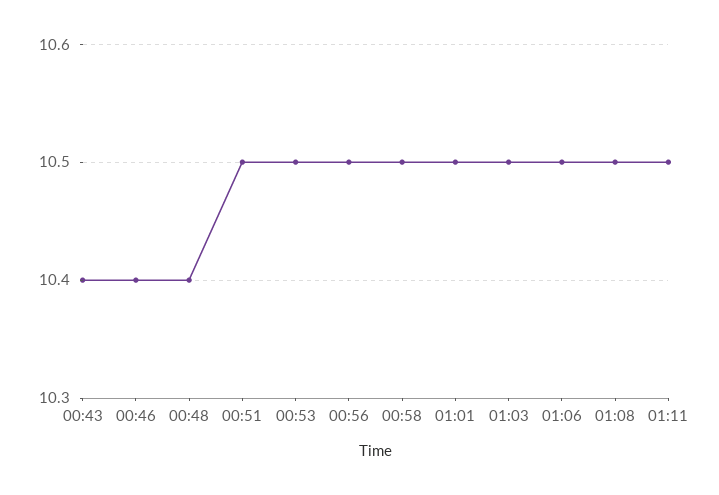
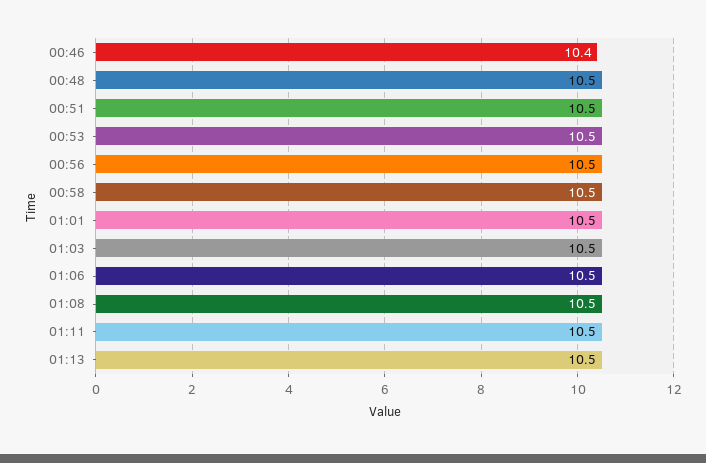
00:43: 10.4 -> none
00:48: 10.4 -> 10.5
01:13: none -> 10.5

